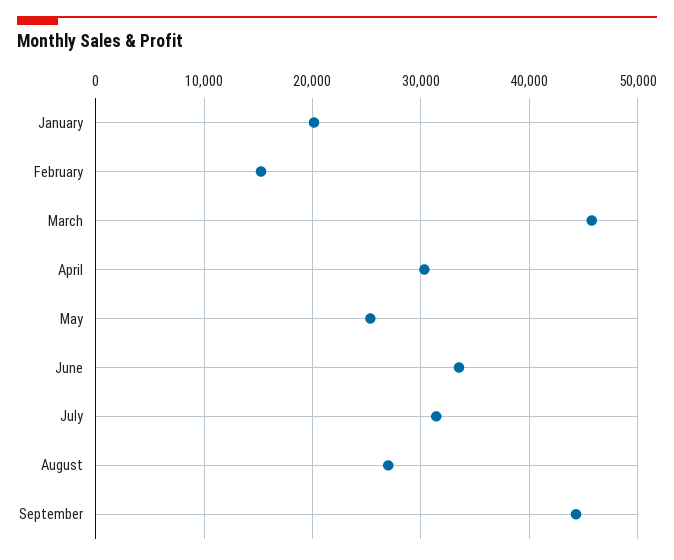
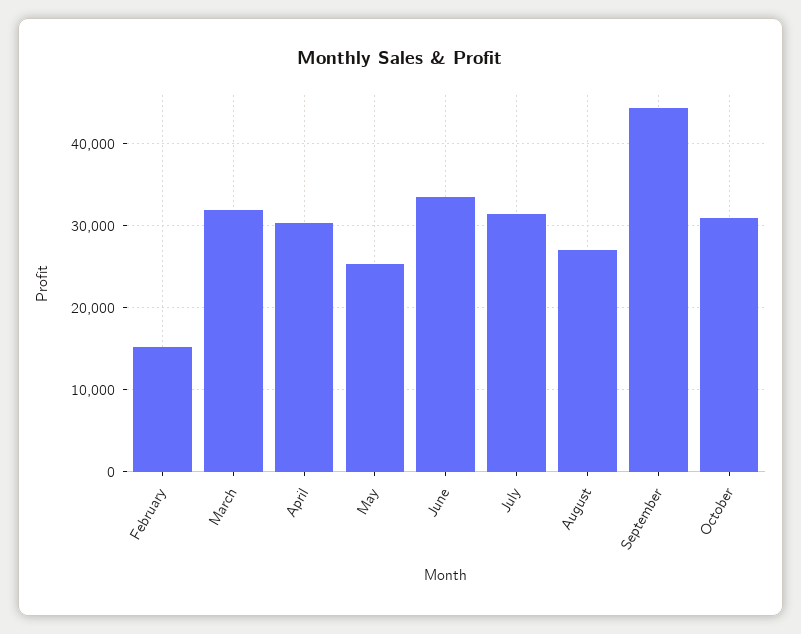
January: 20000 -> none
March: 46000 -> 32000
October: none -> 31000

